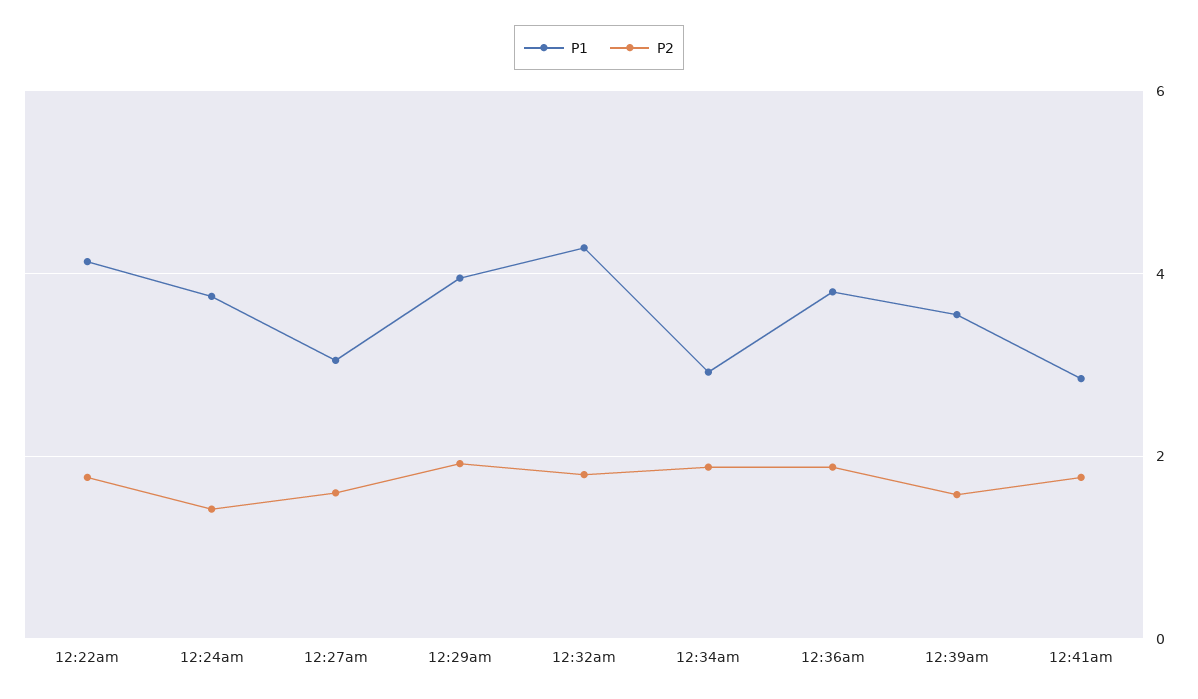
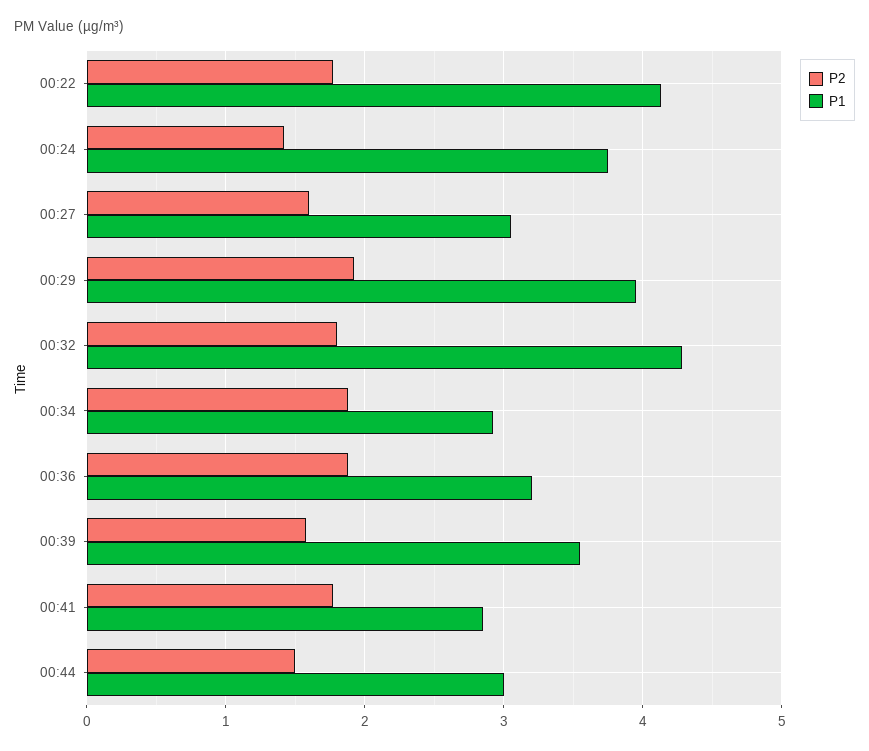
P1, 12:36am: 3.8 -> 3.2
P2, 00:44: none -> 1.5
P1, 00:44: none -> 3

